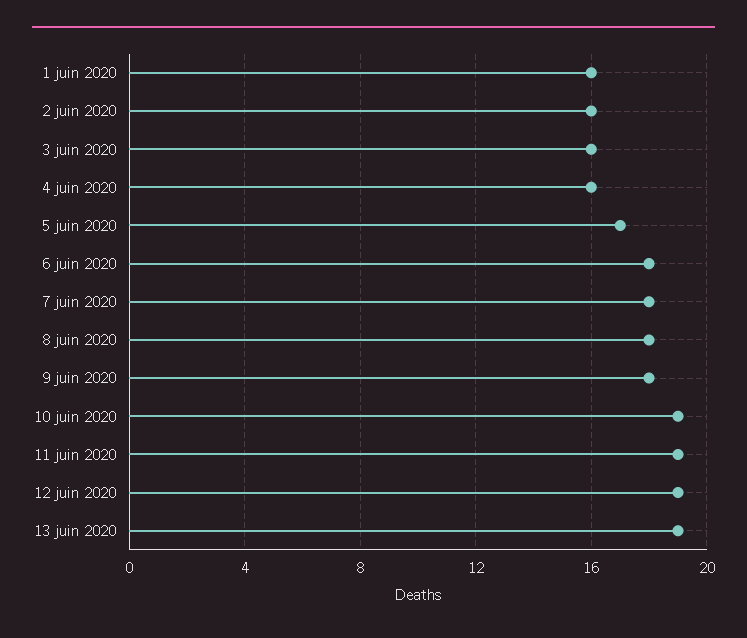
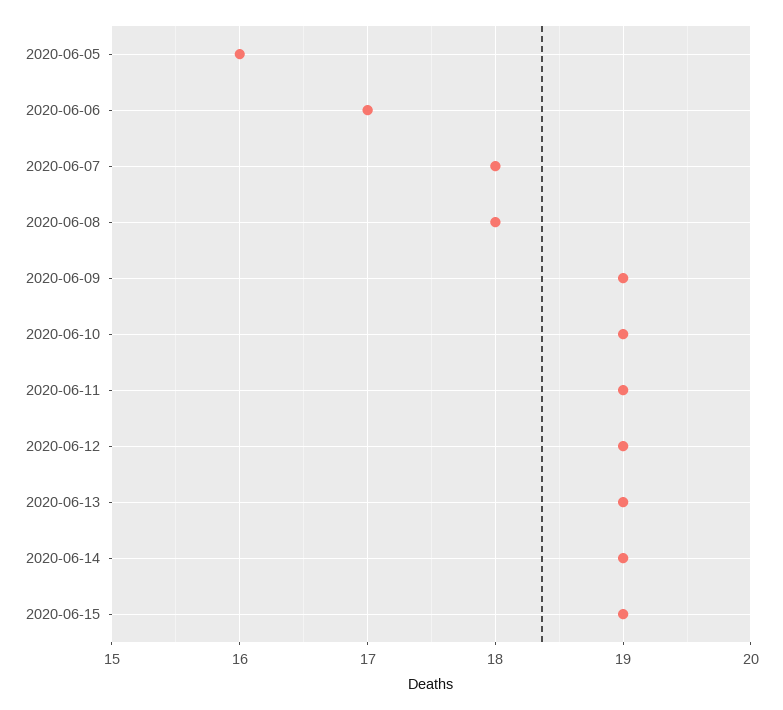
1 juin 2020: 16 -> none
2 juin 2020: 16 -> none
3 juin 2020: 16 -> none
4 juin 2020: 16 -> none
5 juin 2020: 17 -> 16
6 juin 2020: 18 -> 17
9 juin 2020: 18 -> 19
2020-06-14: none -> 19
2020-06-15: none -> 19

